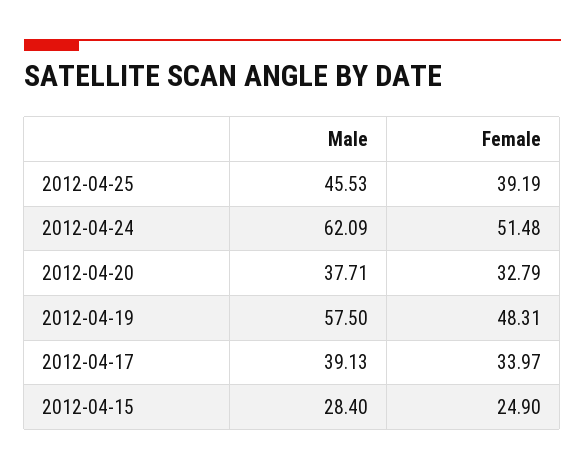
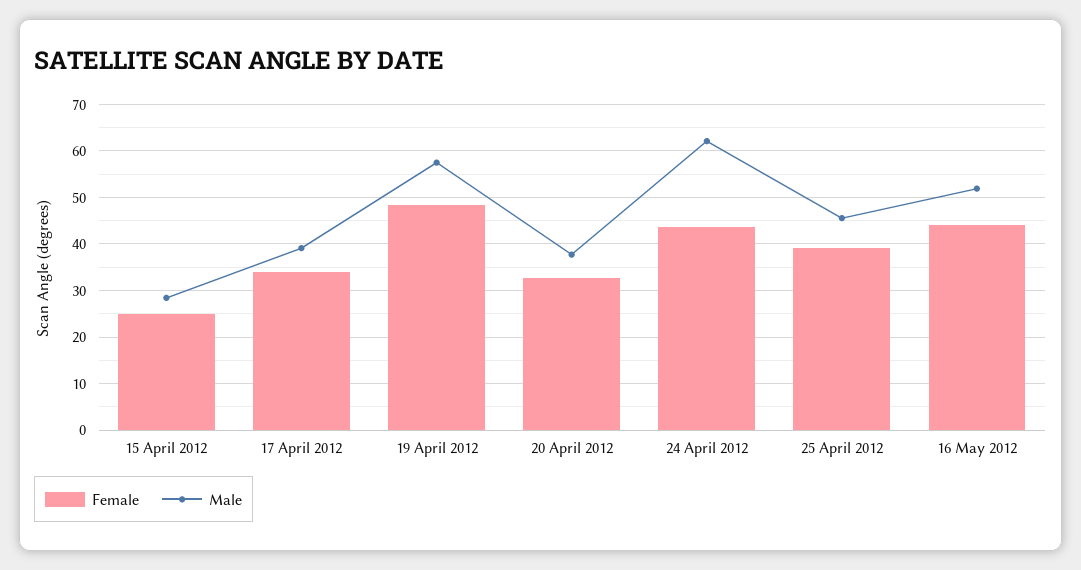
Female, 2012-04-24: 51.48 -> 44
Female, 16 May 2012: none -> 44
Male, 16 May 2012: none -> 52

